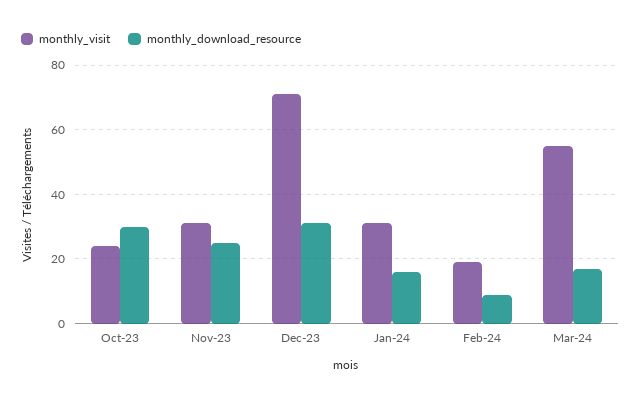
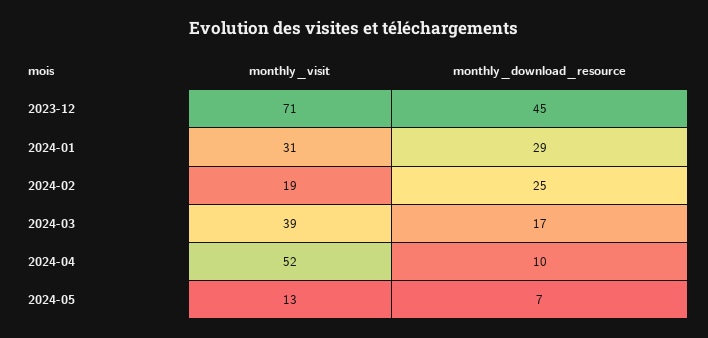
monthly_visit, Oct-23: 25 -> none
monthly_download_resource, Oct-23: 30 -> none
monthly_visit, Nov-23: 30 -> none
monthly_download_resource, Nov-23: 25 -> none
monthly_download_resource, Dec-23: 30 -> 45
monthly_download_resource, Jan-24: 15 -> 29
monthly_download_resource, Feb-24: 10 -> 25
monthly_visit, Mar-24: 55 -> 39
monthly_visit, 2024-04: none -> 52
monthly_download_resource, 2024-04: none -> 10
monthly_visit, 2024-05: none -> 13
monthly_download_resource, 2024-05: none -> 7

